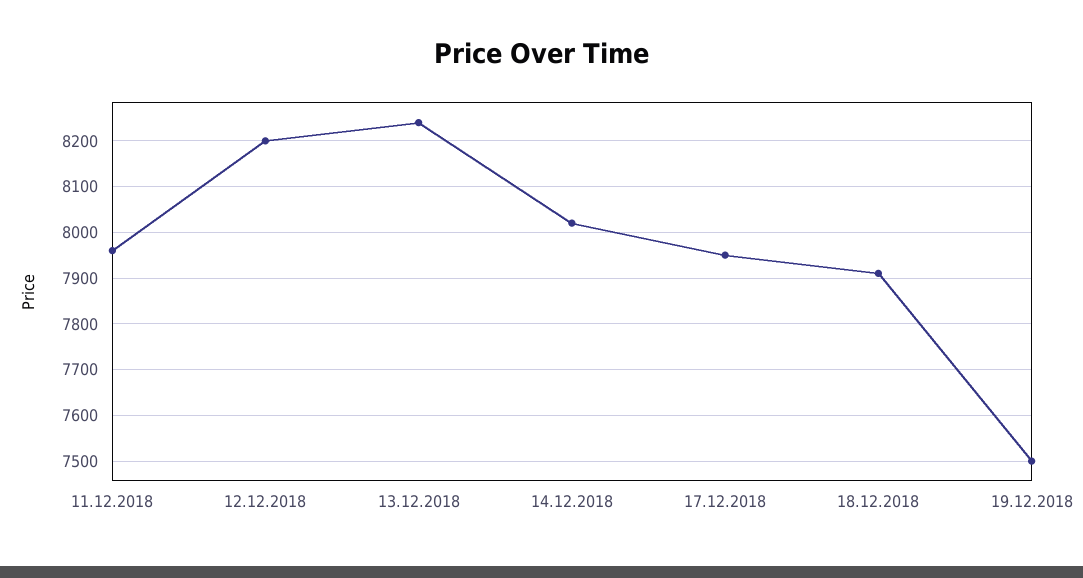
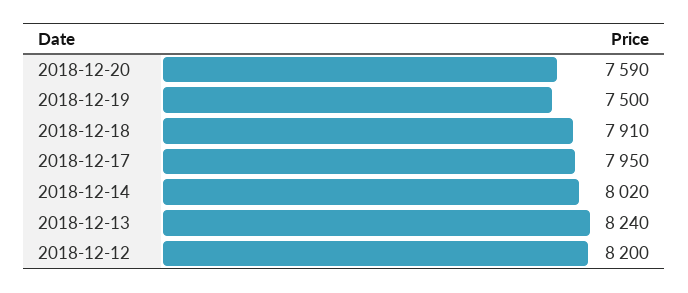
11.12.2018: 7960 -> none
2018-12-20: none -> 7590

